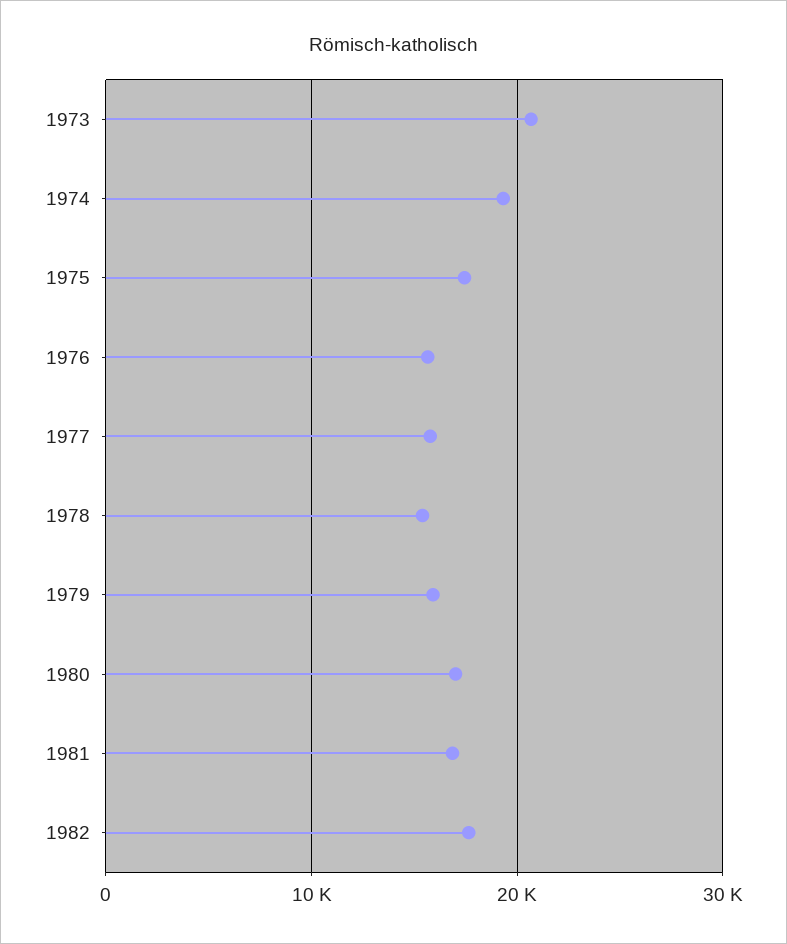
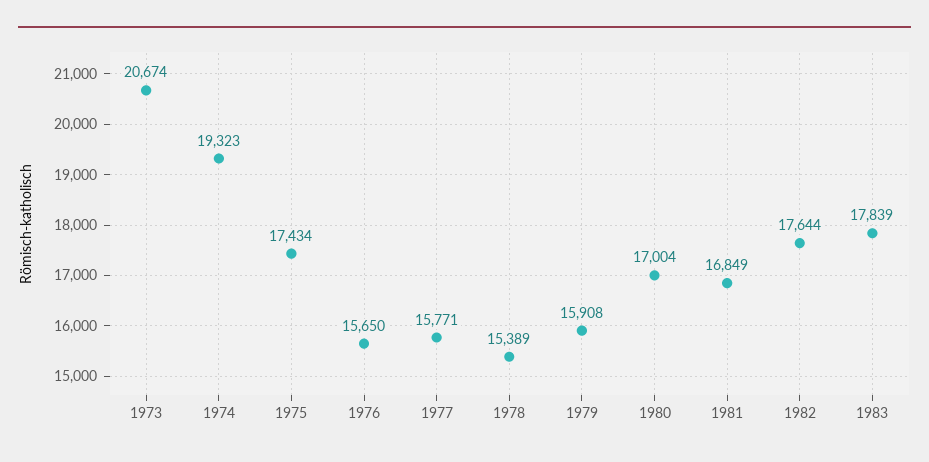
1983: none -> 17839

